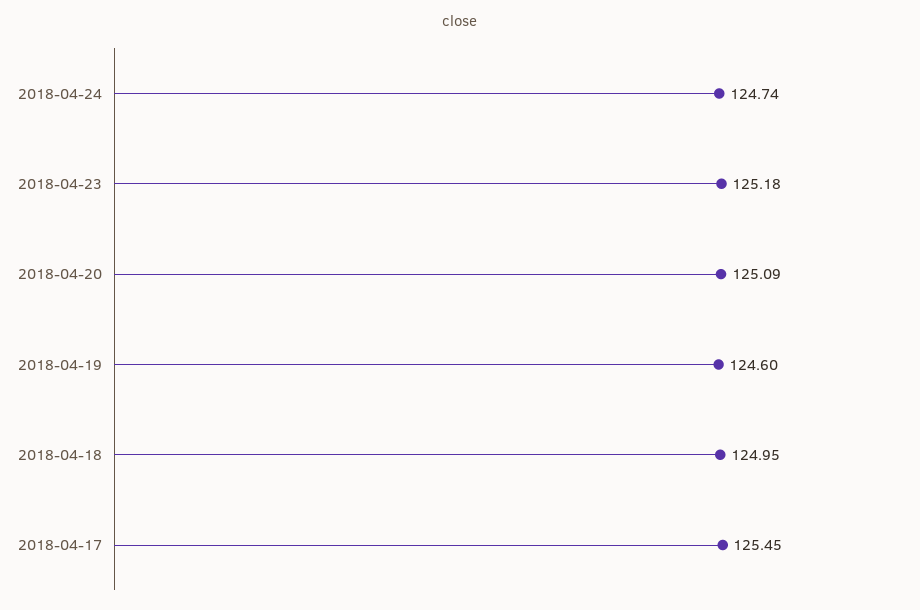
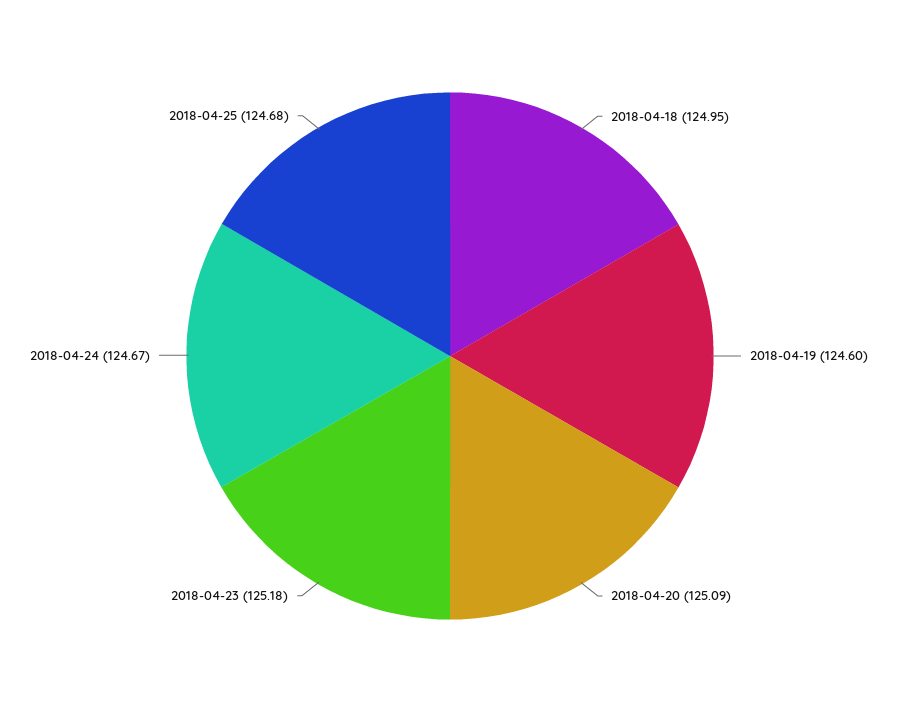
2018-04-24: 124.74 -> 124.67
2018-04-17: 125.45 -> none
2018-04-25: none -> 124.68

